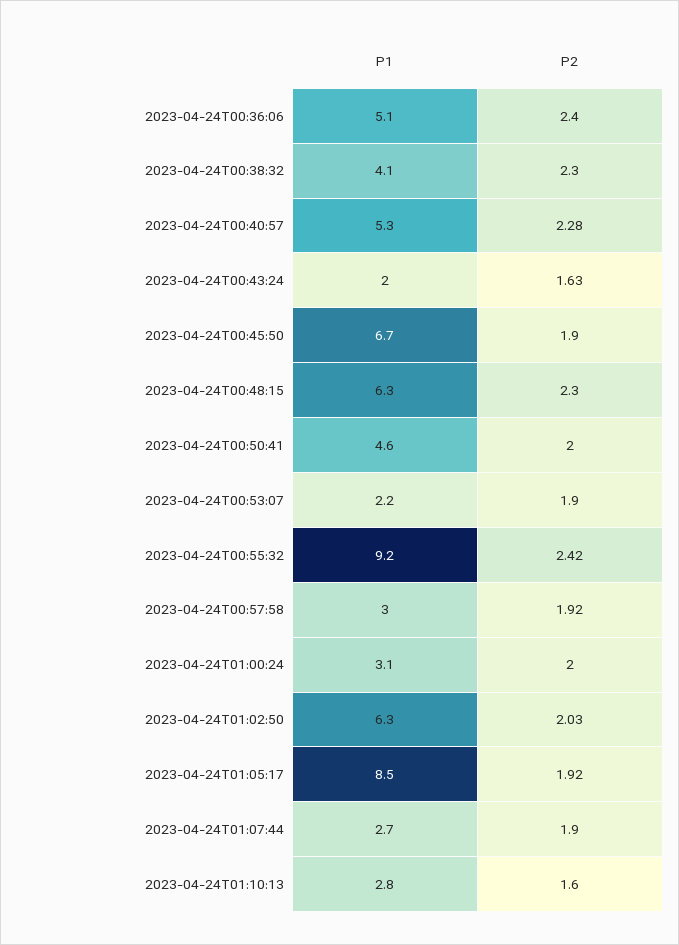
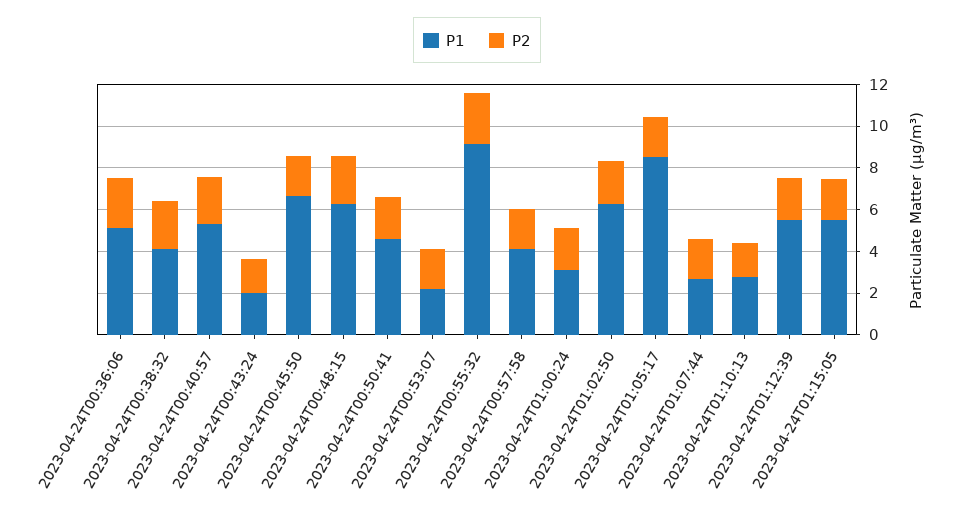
P1, 2023-04-24T00:57:58: 3 -> 4
P1, 2023-04-24T01:12:39: none -> 5.5
P2, 2023-04-24T01:12:39: none -> 2
P1, 2023-04-24T01:15:05: none -> 5.5
P2, 2023-04-24T01:15:05: none -> 2

